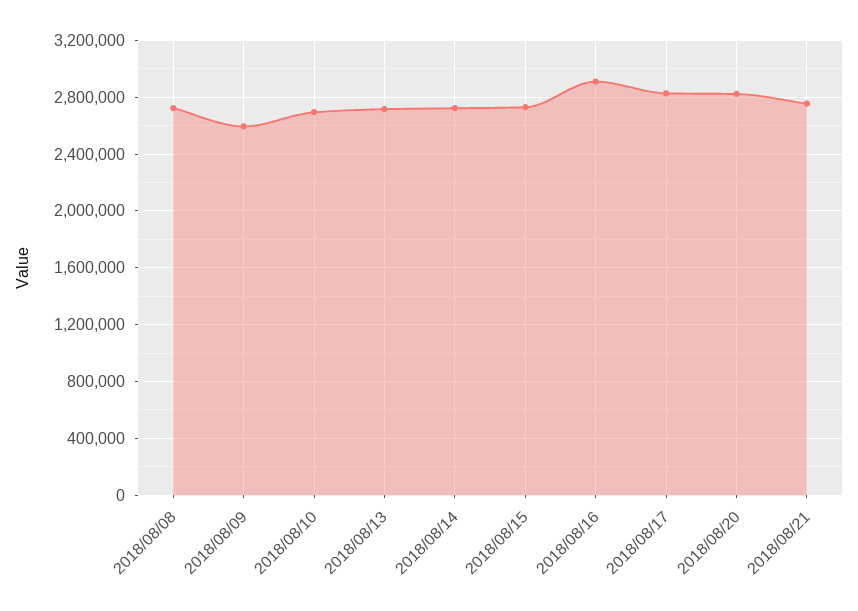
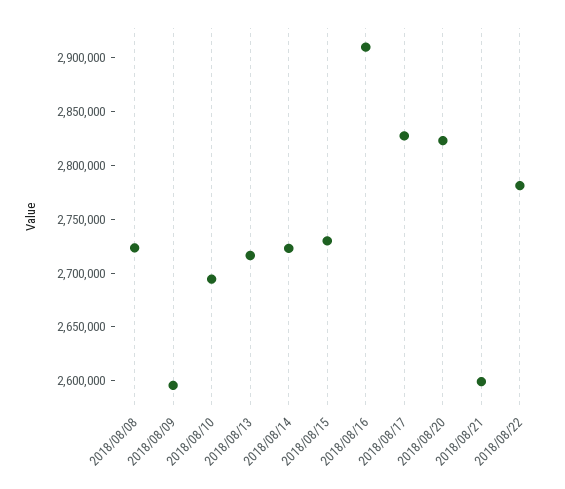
2018/08/21: 2750000 -> 2600000
2018/08/22: none -> 2780000

